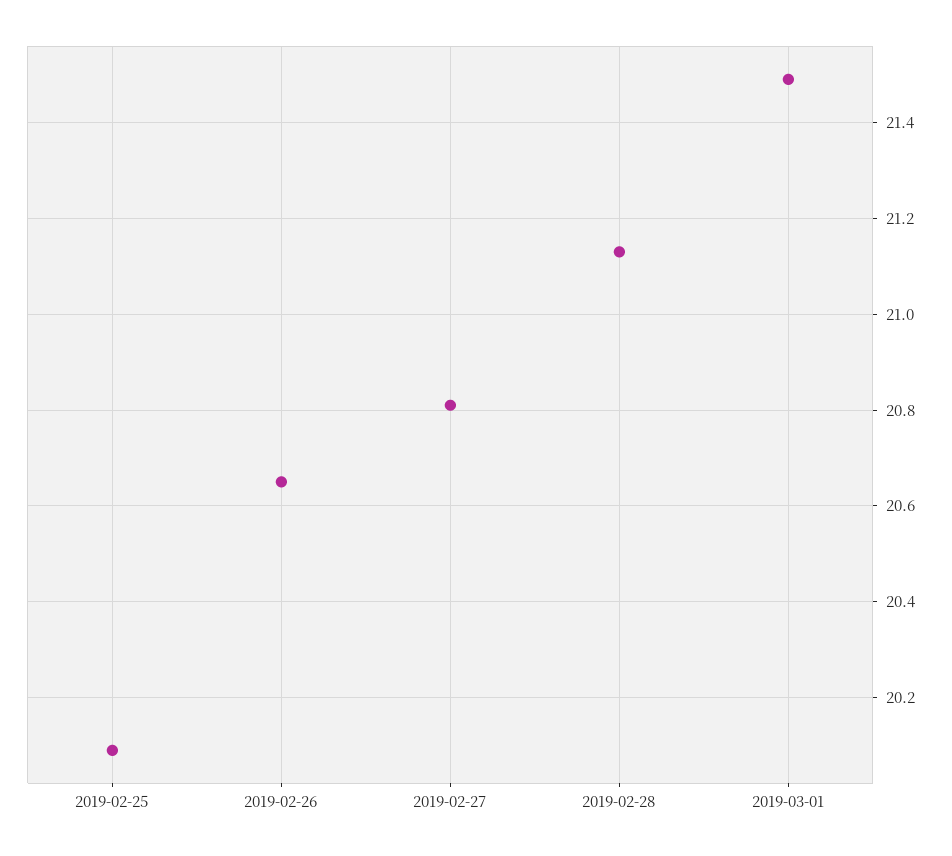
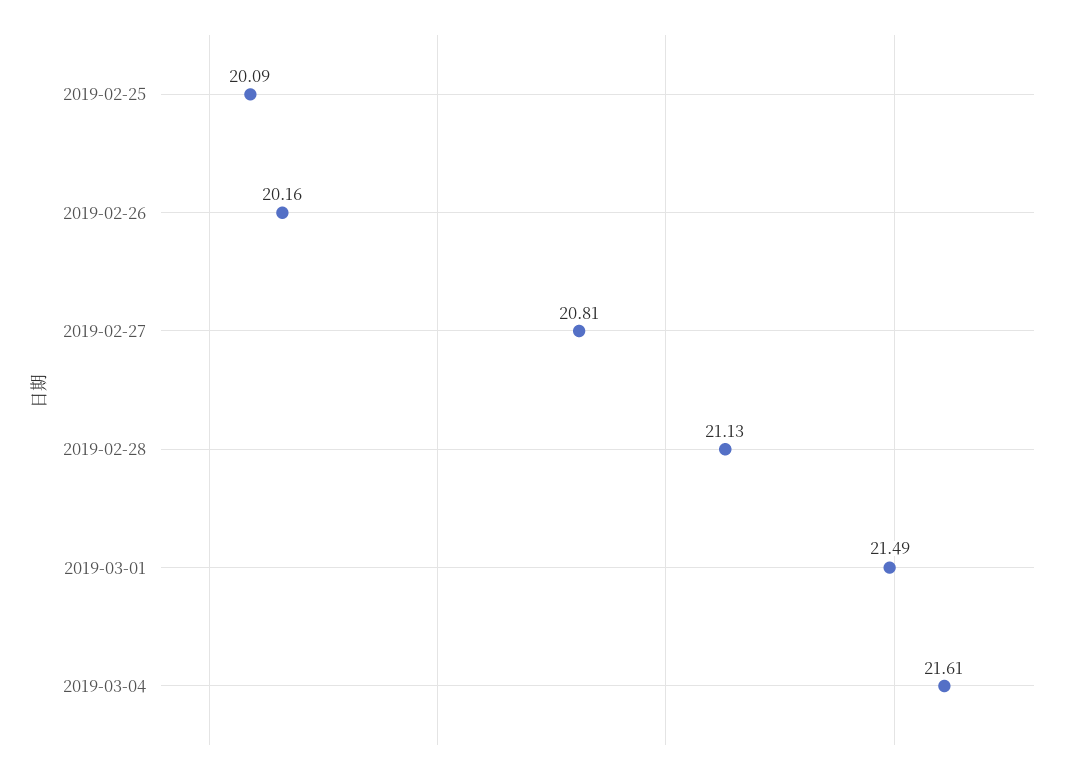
2019-02-26: 20.65 -> 20.16
2019-03-04: none -> 21.61

